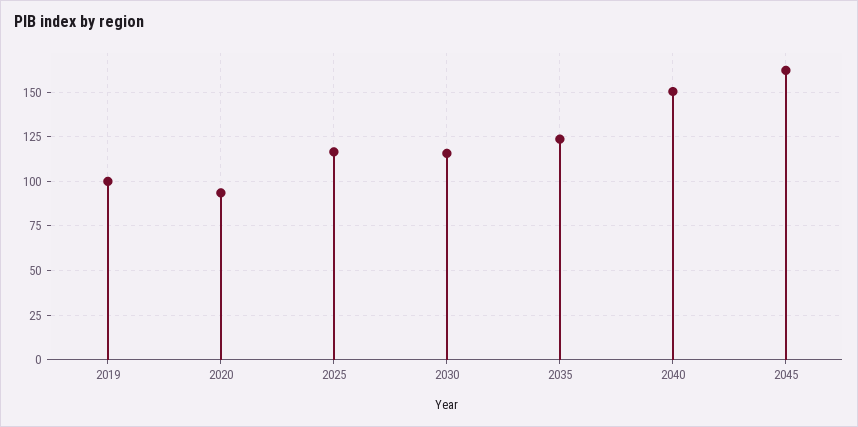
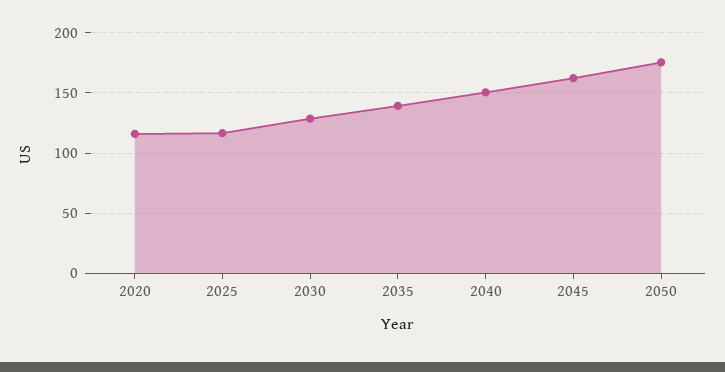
2019: 100 -> none
2020: 95 -> 115
2030: 115 -> 130
2035: 125 -> 140
2050: none -> 175

